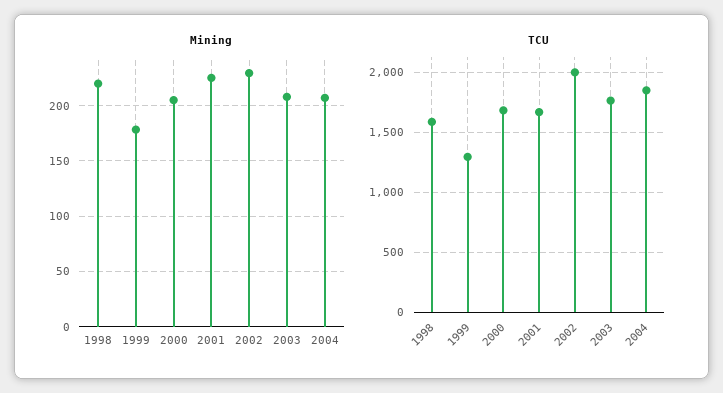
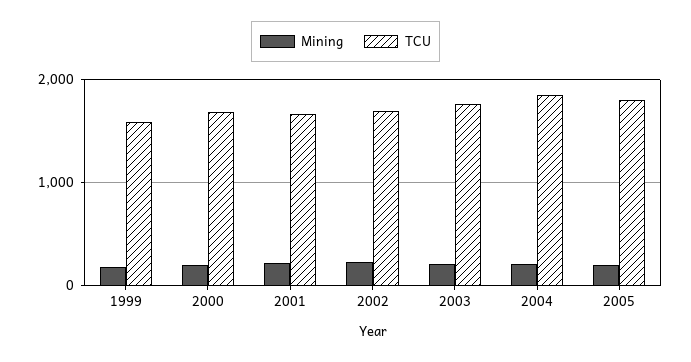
Mining, 1998: 220 -> none
TCU, 1998: 1600 -> none
TCU, 1999: 1300 -> 1600
TCU, 2002: 2000 -> 1700
Mining, 2005: none -> 200
TCU, 2005: none -> 1800

